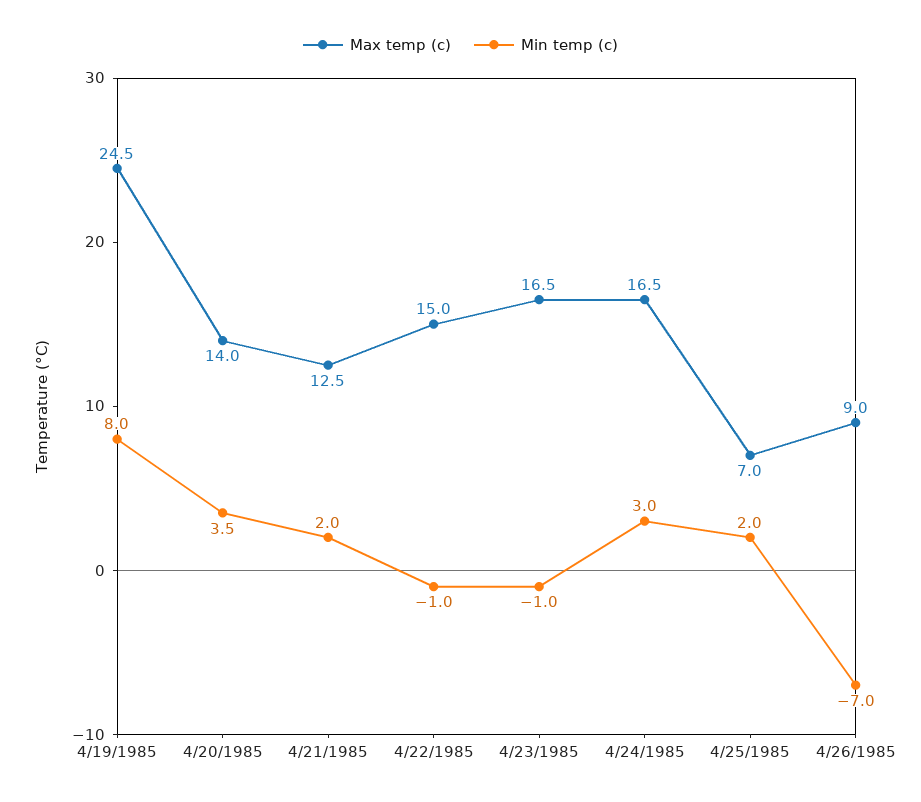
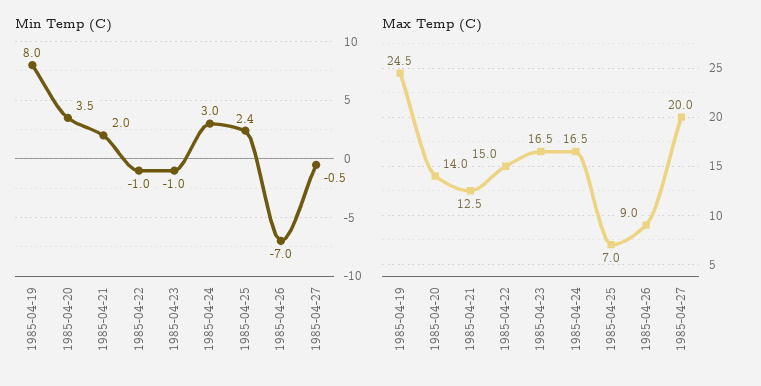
Min temp (c), 4/25/1985: 2 -> 2.4
Min temp (c), 1985-04-27: none -> -0.5
Max temp (c), 1985-04-27: none -> 20

